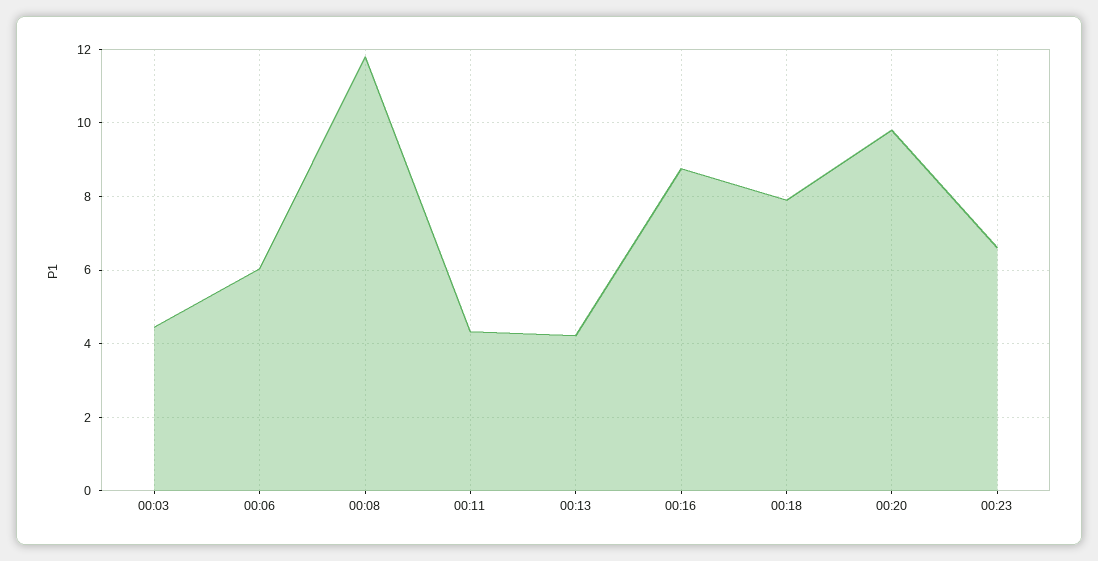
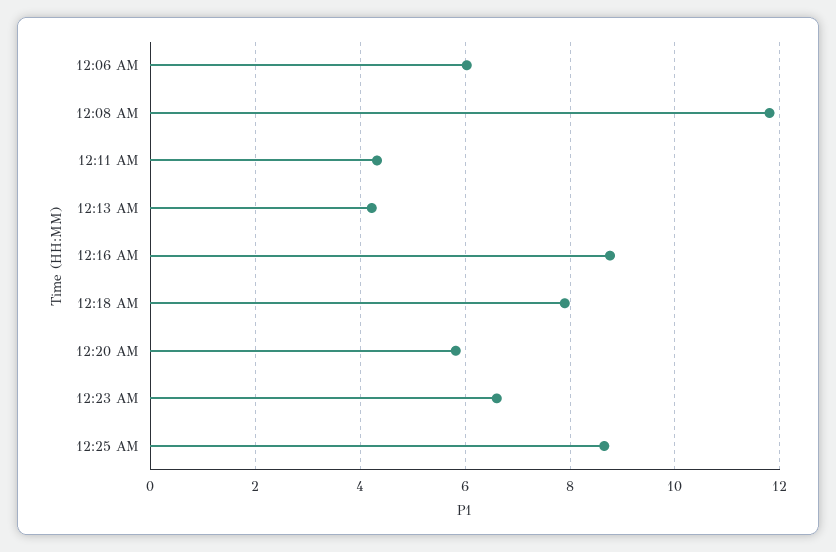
00:03: 4.4 -> none
00:20: 9.8 -> 5.8
12:25 AM: none -> 8.6

